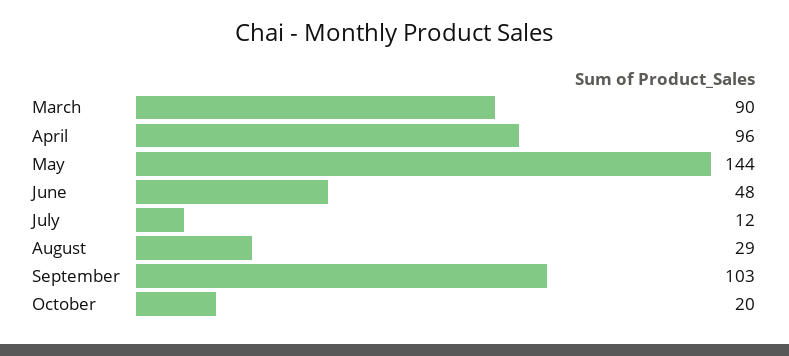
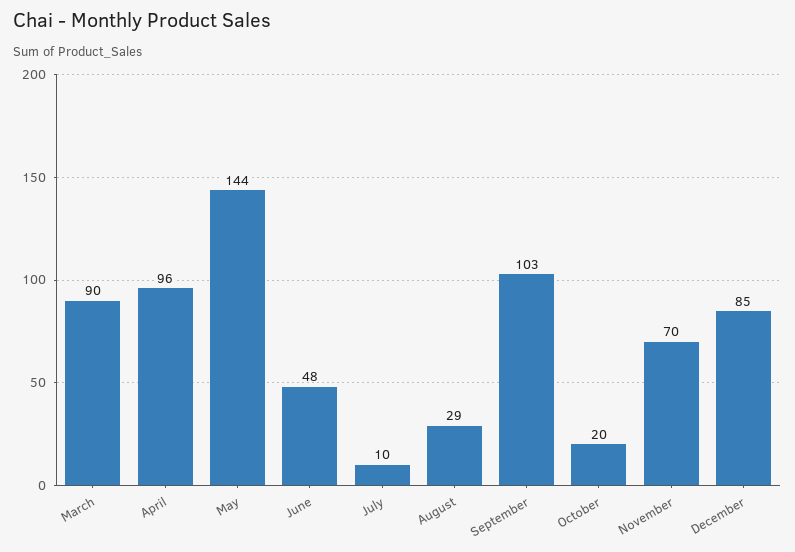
July: 12 -> 10
November: none -> 70
December: none -> 85

